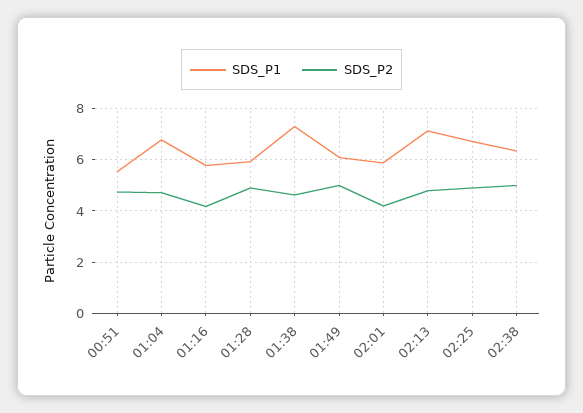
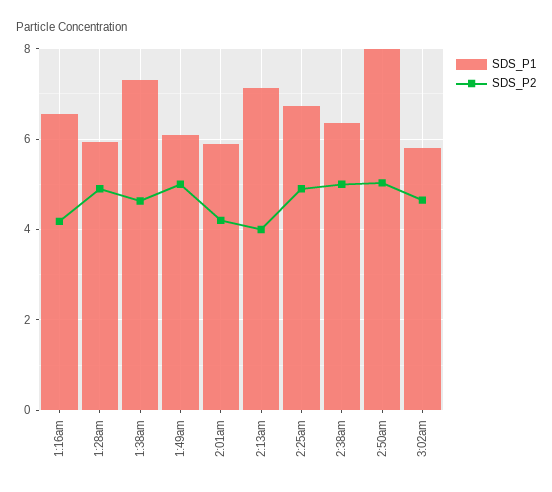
SDS_P1, 00:51: 5.5 -> none
SDS_P2, 00:51: 4.75 -> none
SDS_P1, 01:04: 6.75 -> none
SDS_P2, 01:04: 4.75 -> none
SDS_P1, 01:16: 5.75 -> 6.6
SDS_P2, 02:13: 4.75 -> 4
SDS_P1, 2:50am: none -> 8
SDS_P2, 2:50am: none -> 5
SDS_P1, 3:02am: none -> 5.8
SDS_P2, 3:02am: none -> 4.6

